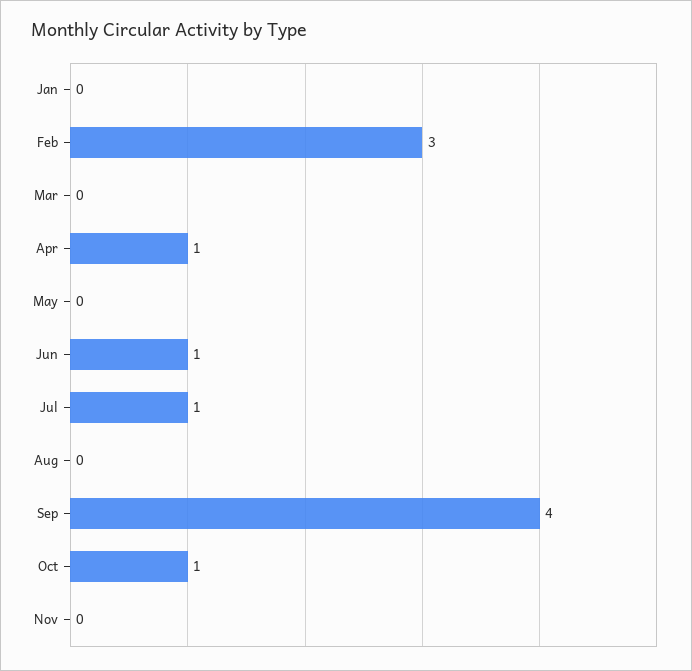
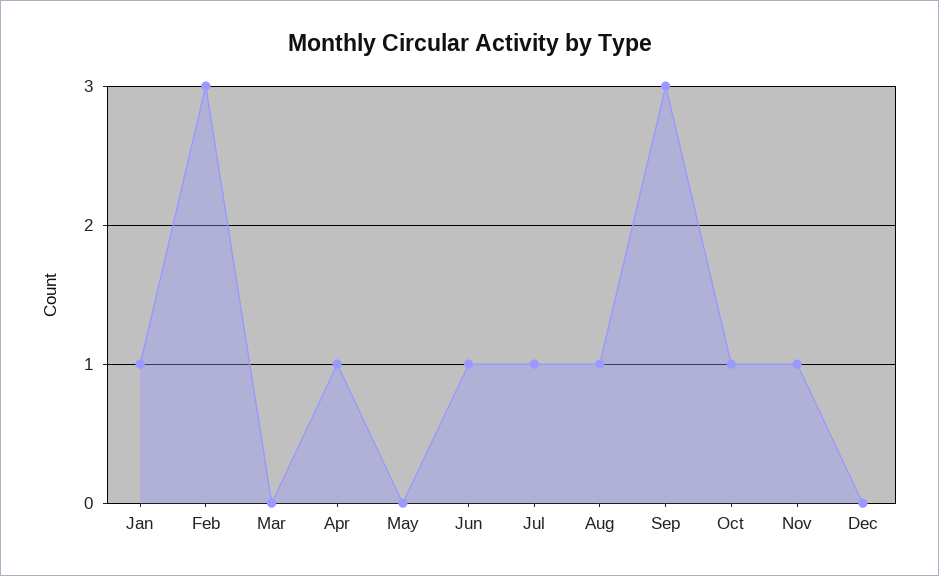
Jan: 0 -> 1
Aug: 0 -> 1
Sep: 4 -> 3
Nov: 0 -> 1
Dec: none -> 0

